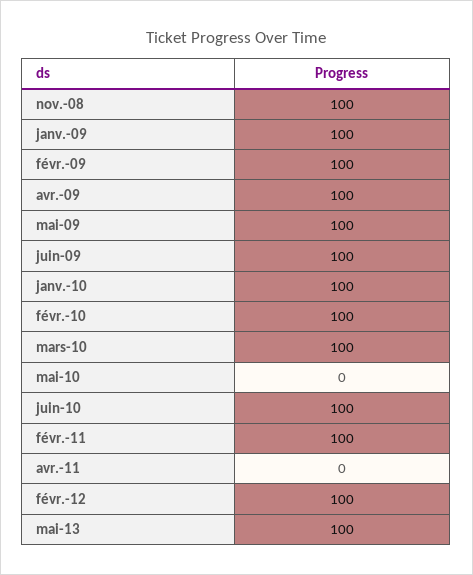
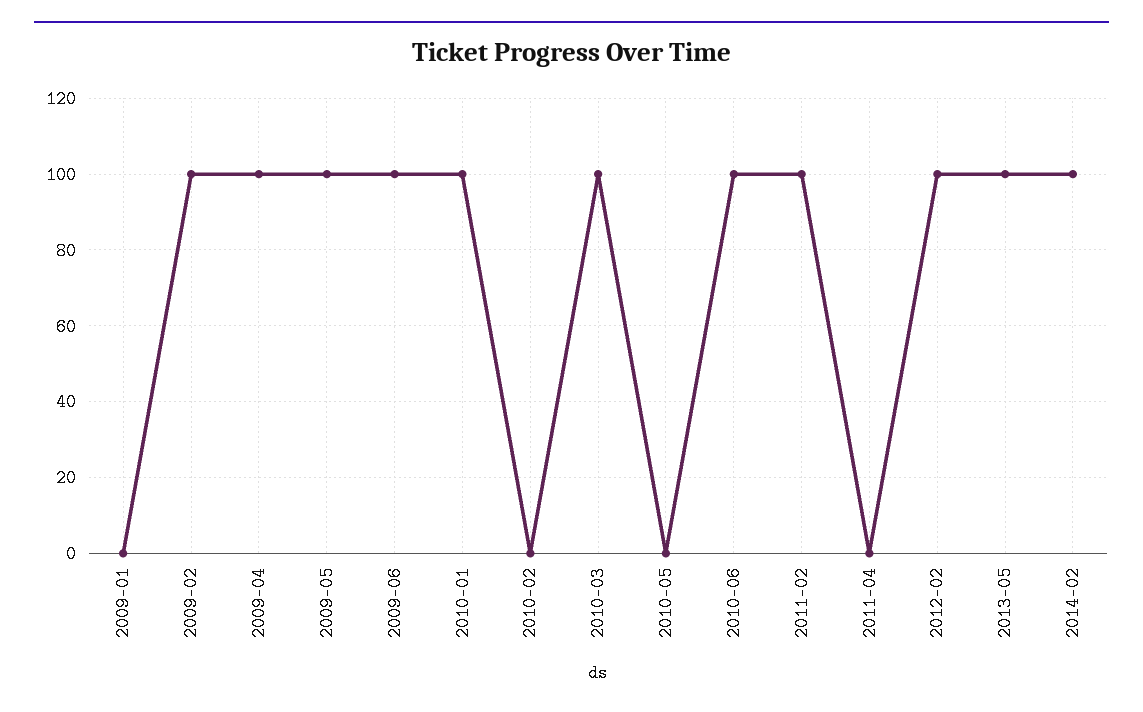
nov.-08: 100 -> none
janv.-09: 100 -> 0
févr.-10: 100 -> 0
2014-02: none -> 100

